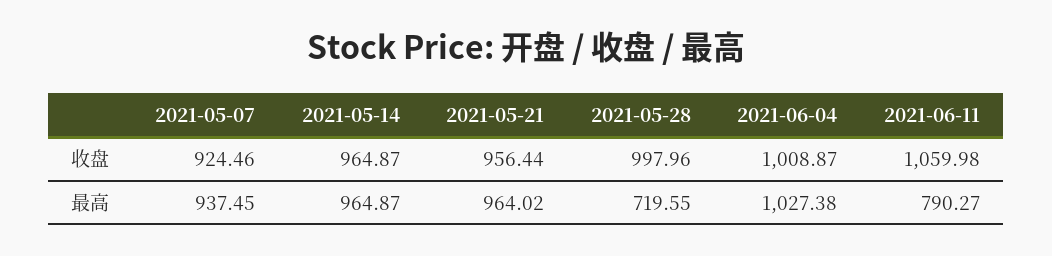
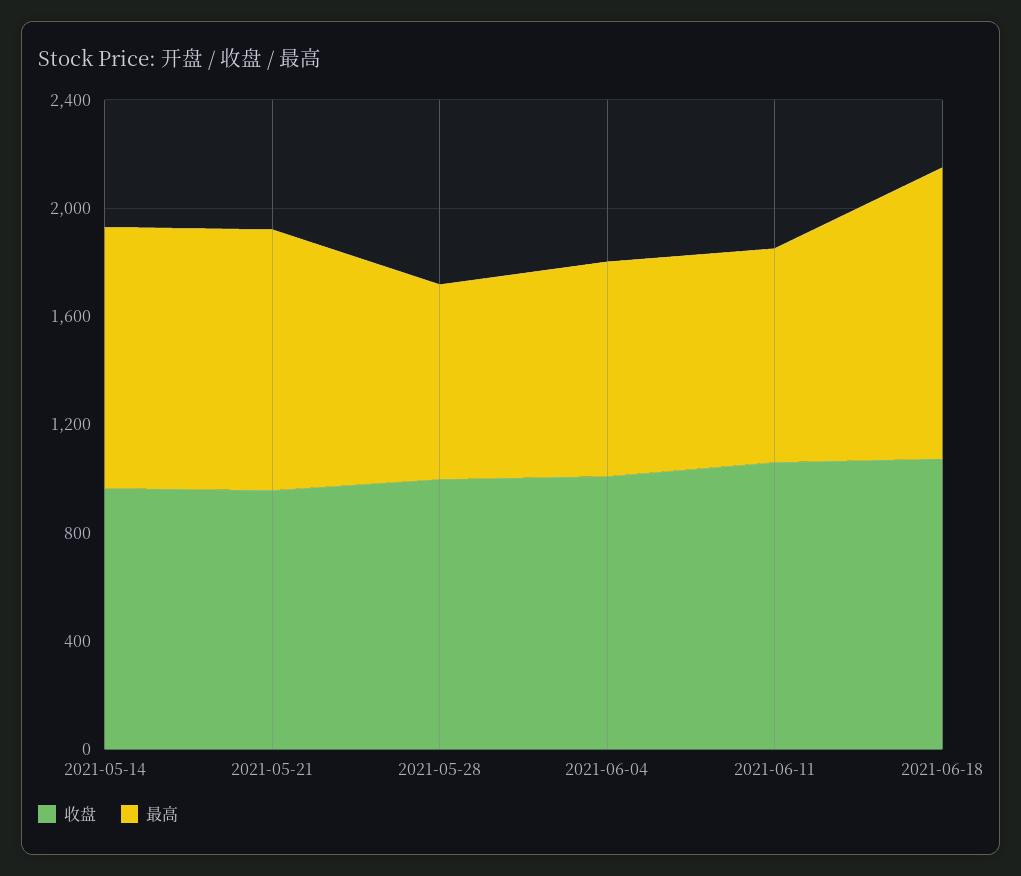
收盘, 2021-05-07: 924.46 -> none
最高, 2021-05-07: 937.45 -> none
最高, 2021-06-04: 1027.38 -> 800
收盘, 2021-06-18: none -> 1100
最高, 2021-06-18: none -> 1100

